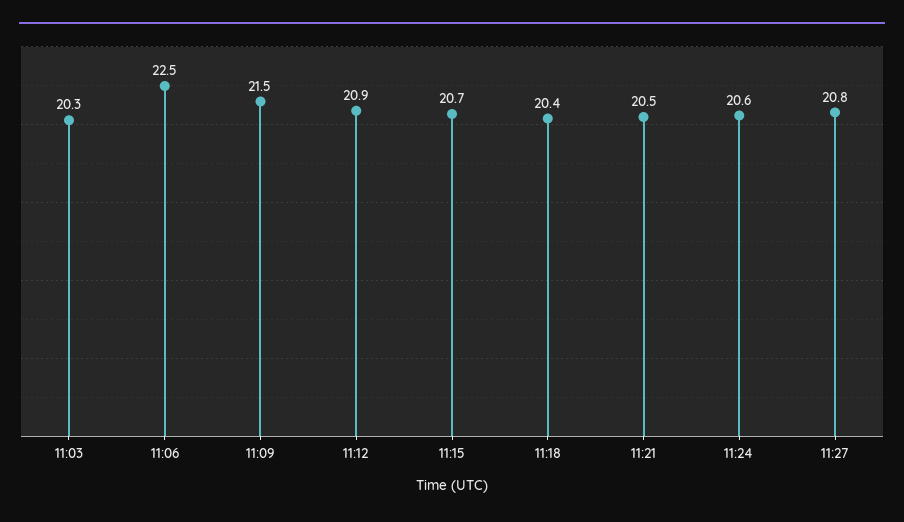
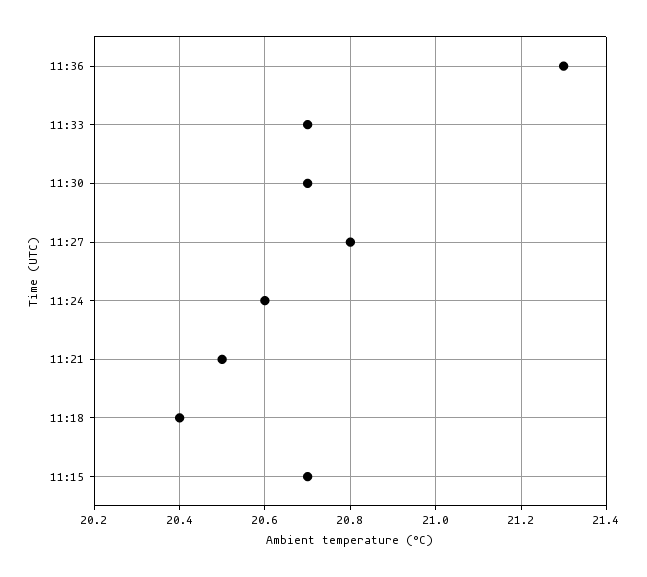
11:03: 20.3 -> none
11:06: 22.5 -> none
11:09: 21.5 -> none
11:12: 20.9 -> none
11:36: none -> 21.3
11:33: none -> 20.7
11:30: none -> 20.7

